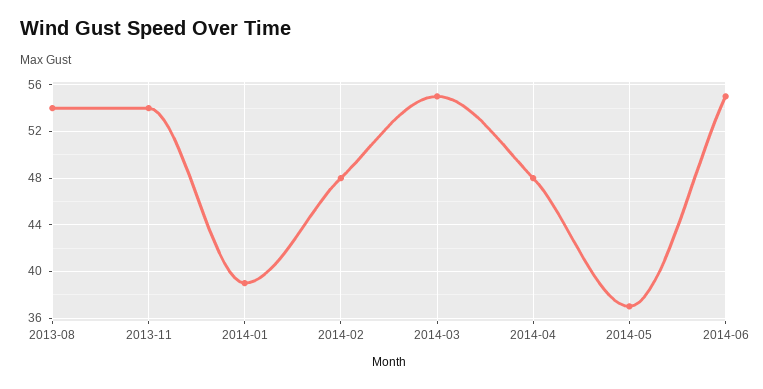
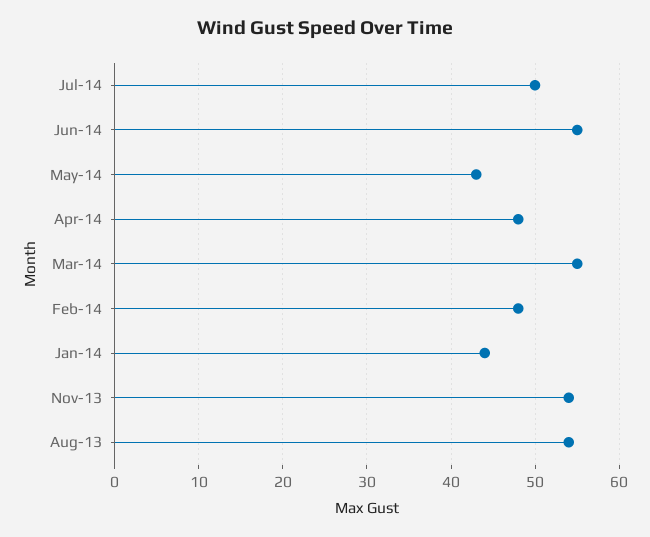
2014-01: 39 -> 44
2014-05: 37 -> 43
Jul-14: none -> 50

